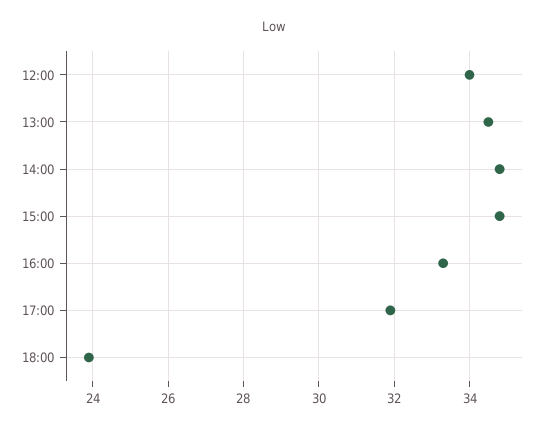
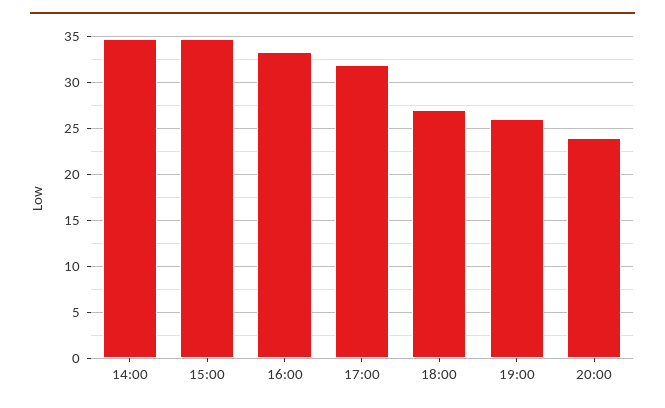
12:00: 34 -> none
13:00: 34.5 -> none
18:00: 24 -> 27
19:00: none -> 26
20:00: none -> 24

